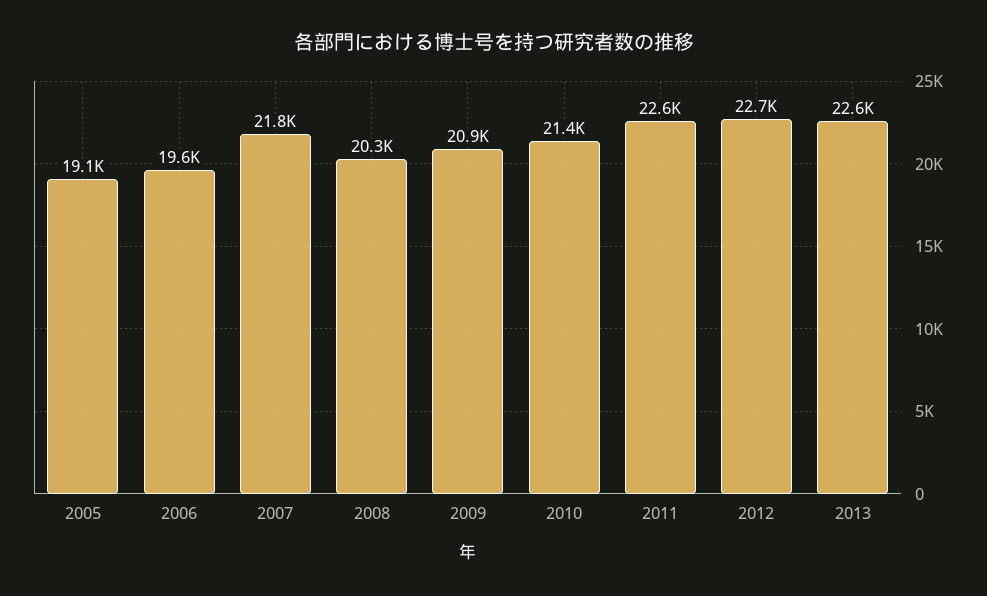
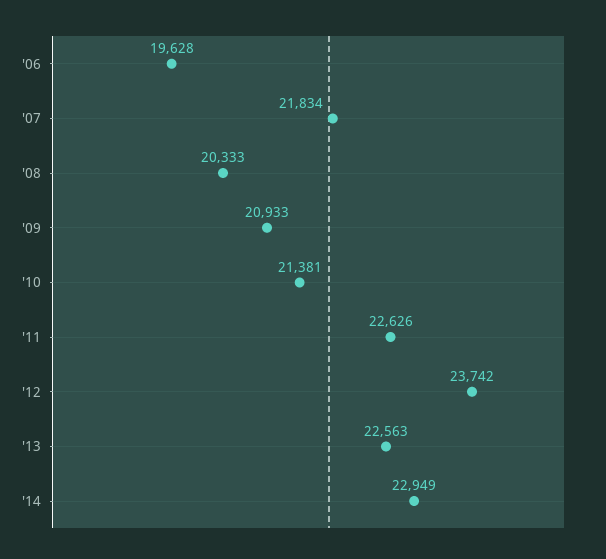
2005: 19100 -> none
2012: 22700 -> 23742
'14: none -> 22949

